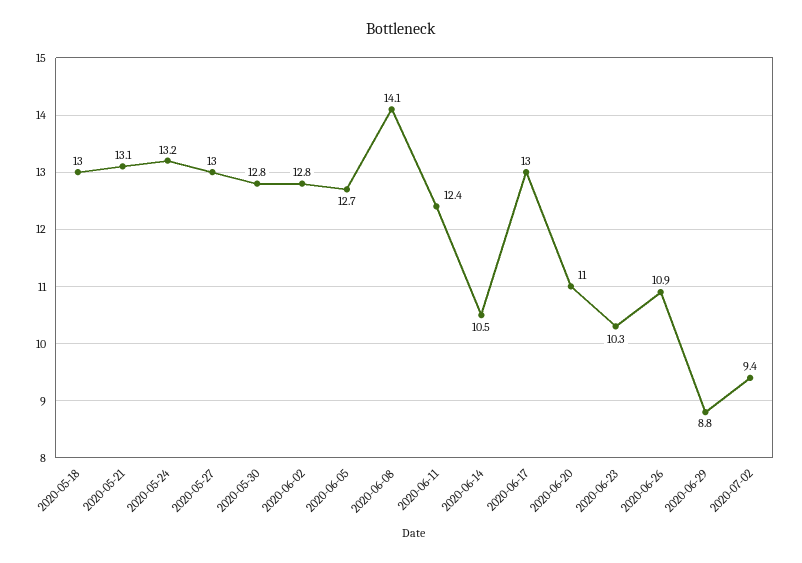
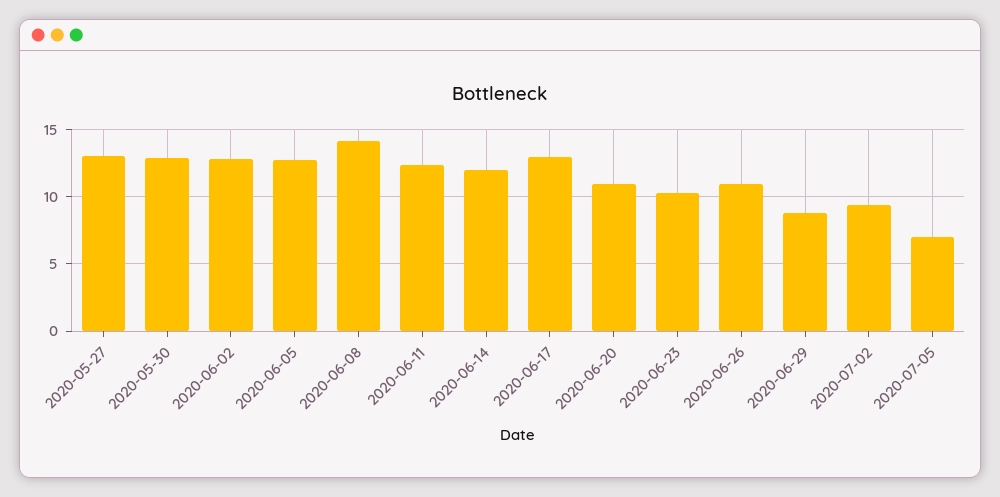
2020-05-18: 13 -> none
2020-05-21: 13.1 -> none
2020-05-24: 13.2 -> none
2020-06-14: 10.5 -> 12
2020-07-05: none -> 7

